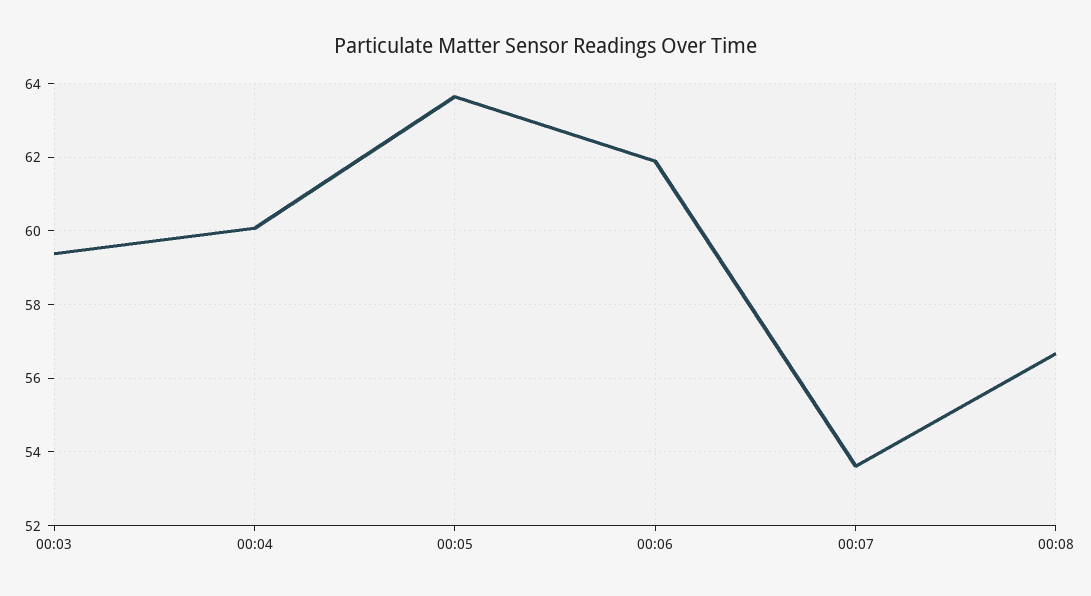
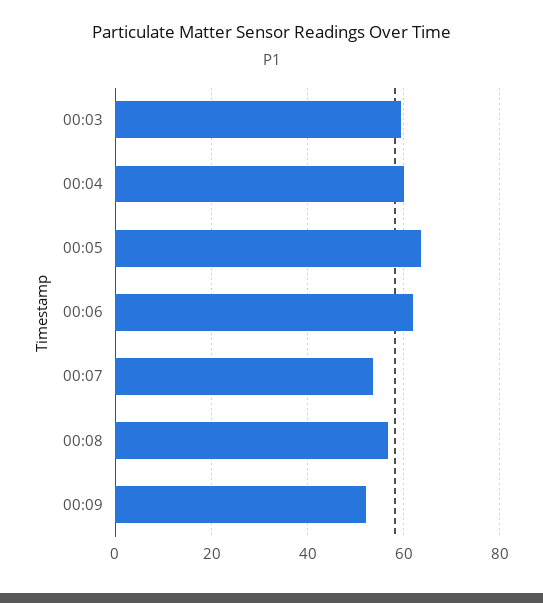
00:09: none -> 52

